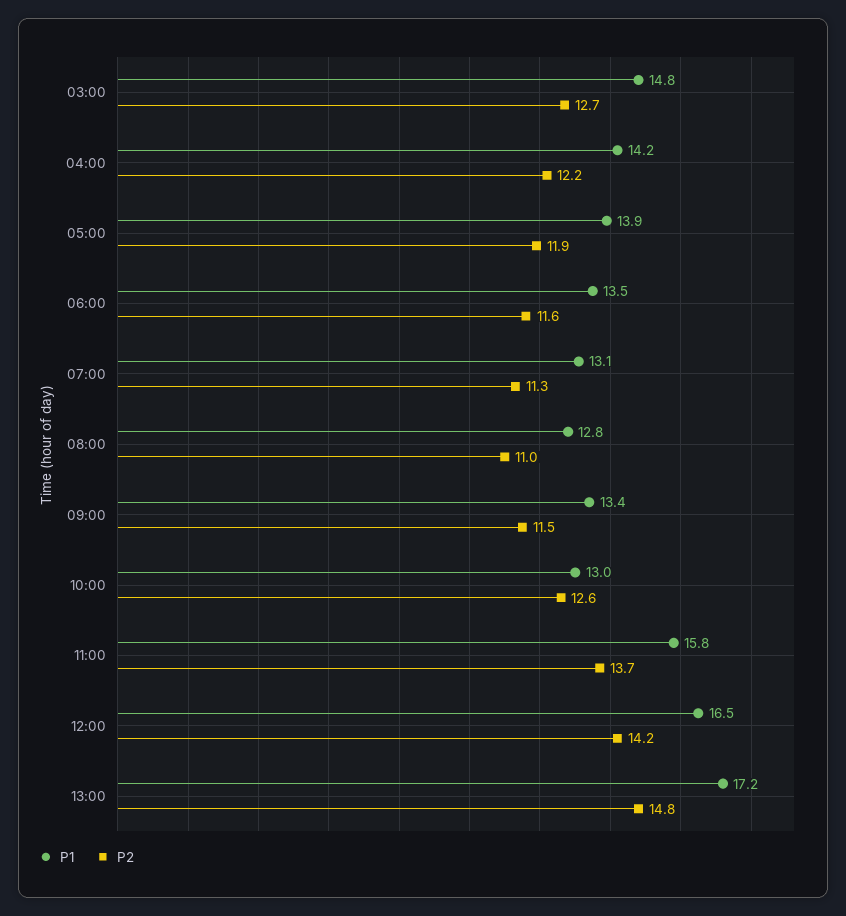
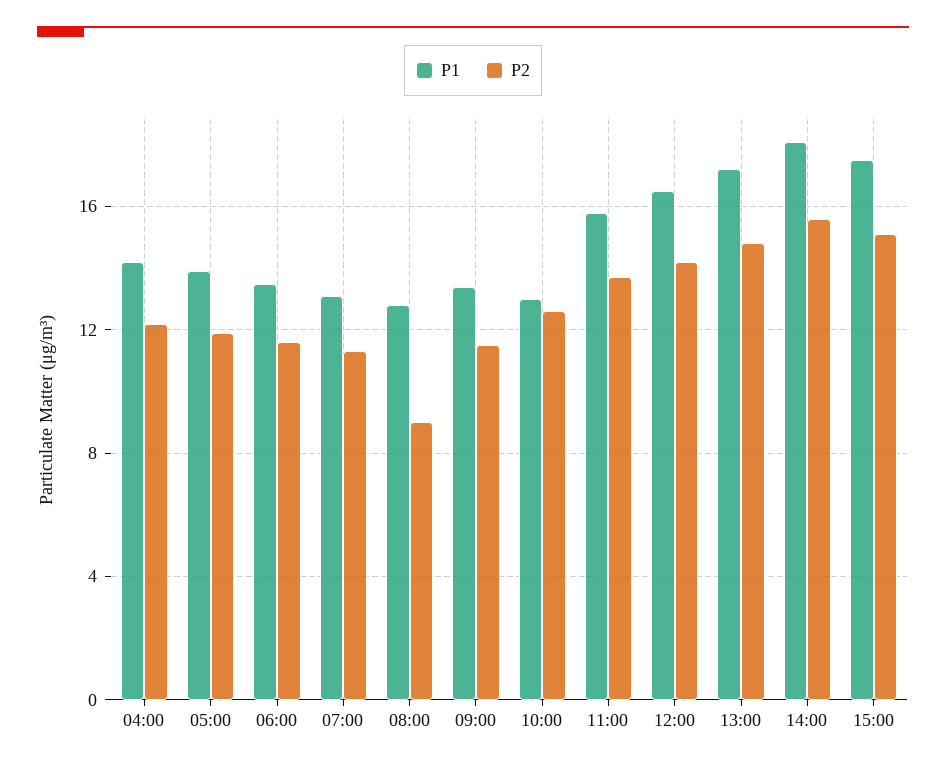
P1, 03:00: 14.8 -> none
P2, 03:00: 12.7 -> none
P2, 08:00: 11 -> 9
P1, 14:00: none -> 18
P2, 14:00: none -> 15.5
P1, 15:00: none -> 17.5
P2, 15:00: none -> 15

